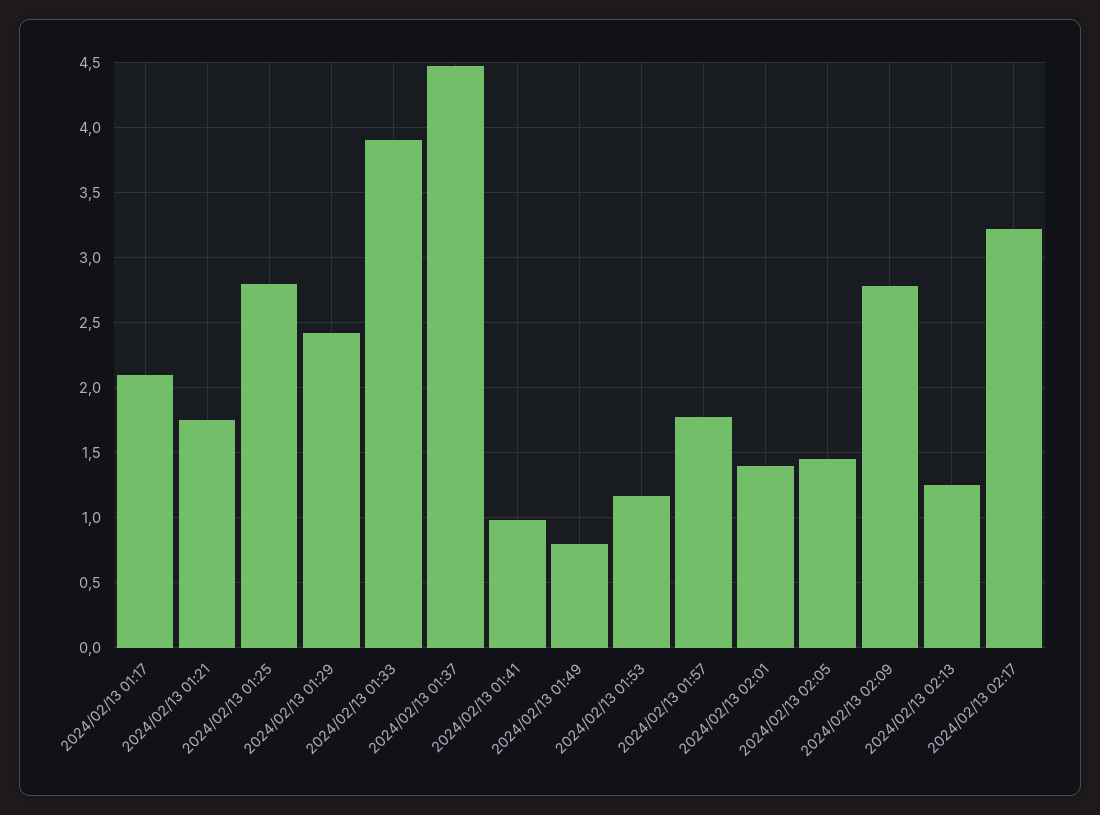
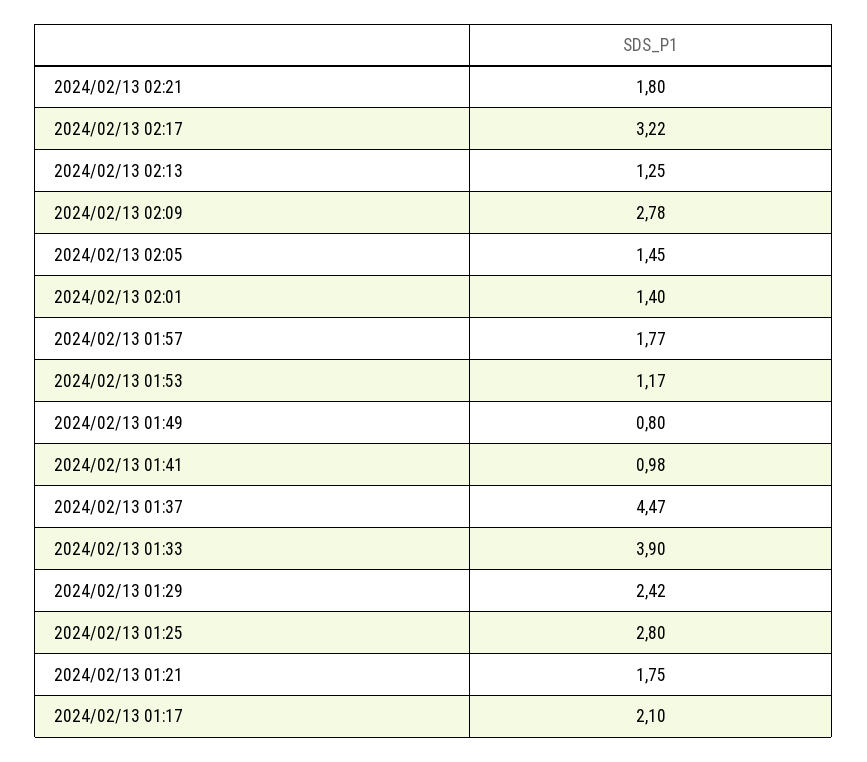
2024/02/13 02:21: none -> 1.8

